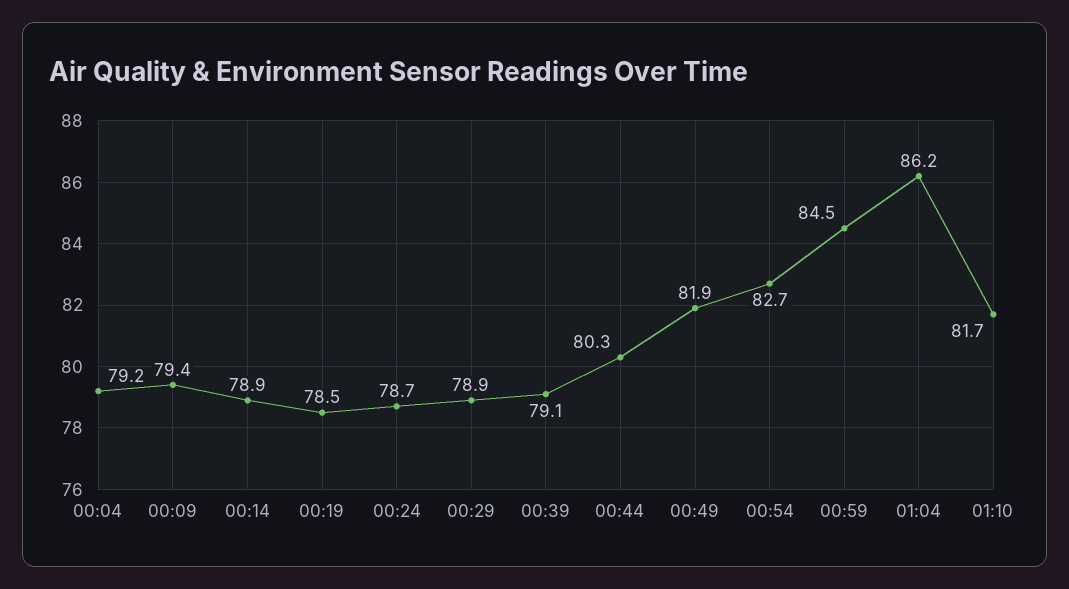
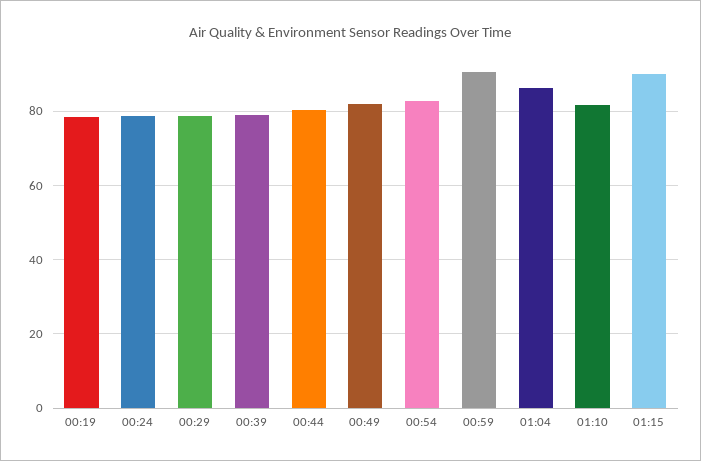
00:04: 79.2 -> none
00:09: 79.4 -> none
00:14: 78.9 -> none
00:59: 84.5 -> 90
01:15: none -> 90

